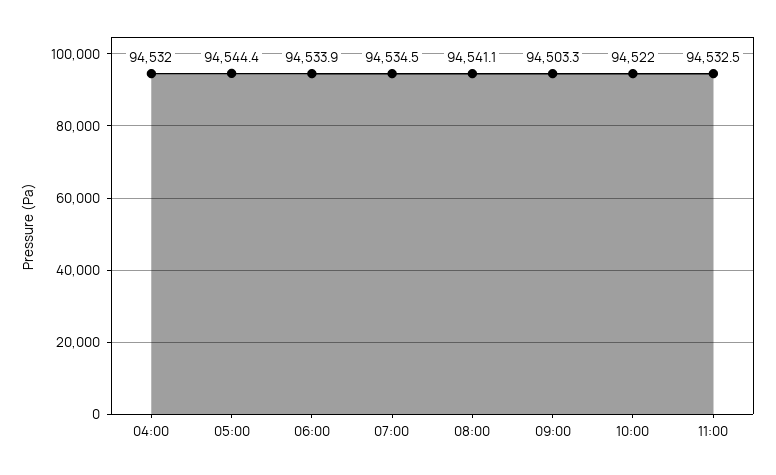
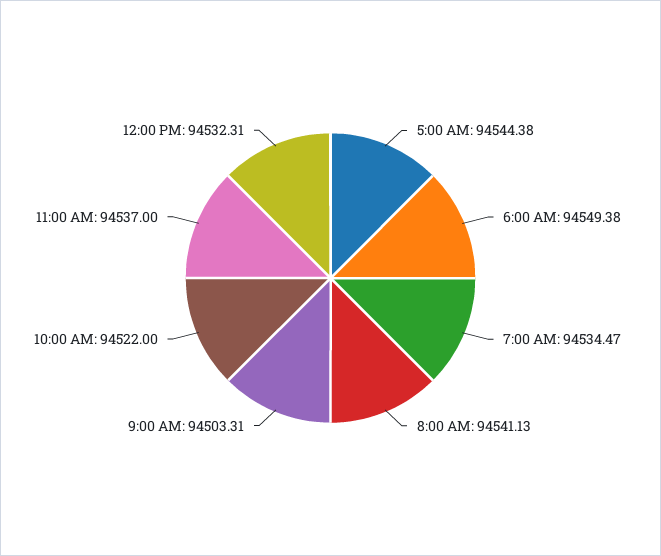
04:00: 94532 -> none
06:00: 94533.9 -> 94549.38
11:00: 94532.5 -> 94537
12:00 PM: none -> 94532.31

